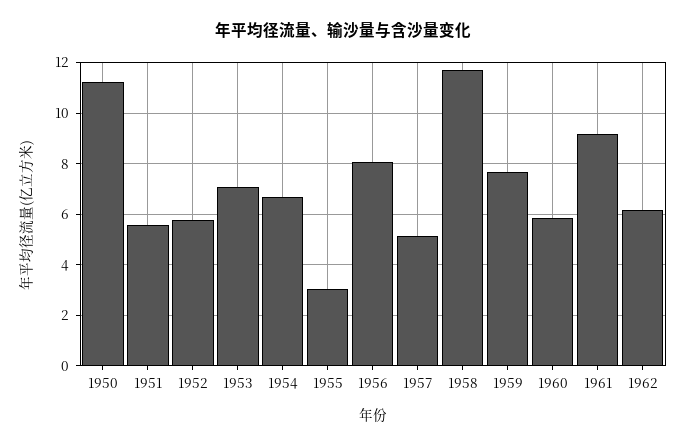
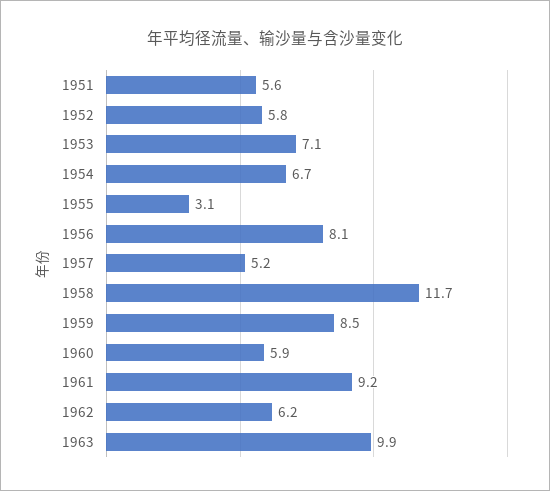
1950: 11.25 -> none
1959: 7.75 -> 8.5
1963: none -> 9.9

